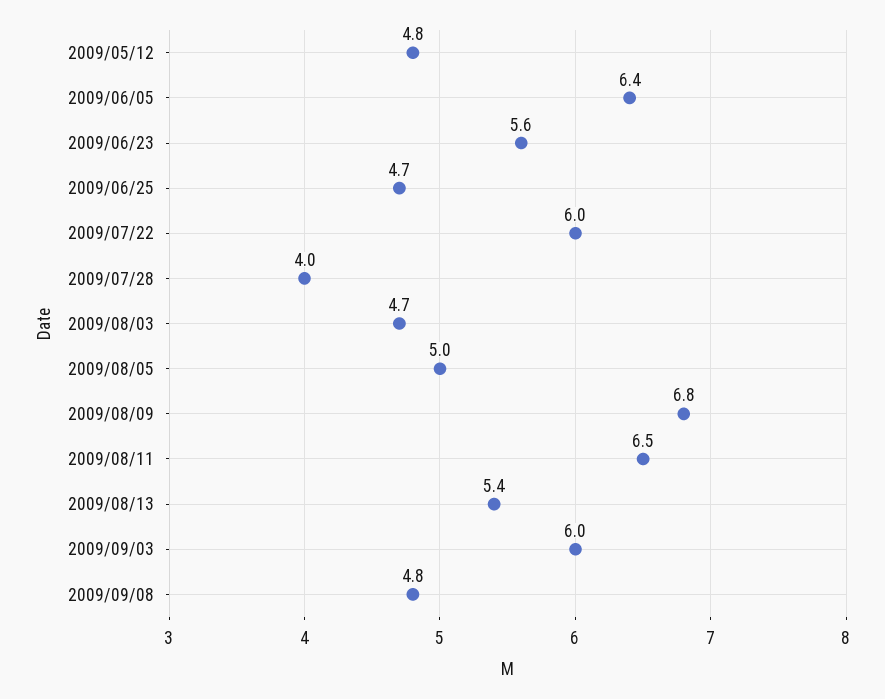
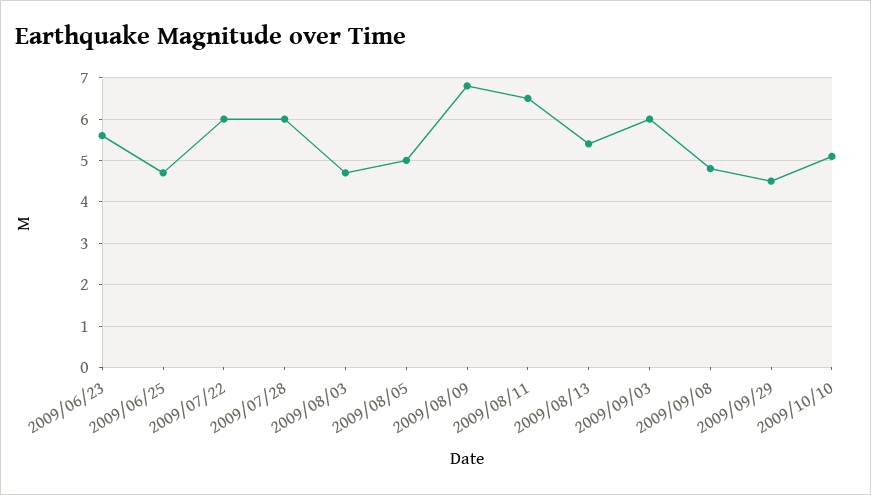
2009/05/12: 4.8 -> none
2009/06/05: 6.4 -> none
2009/07/28: 4 -> 6
2009/09/29: none -> 4.5
2009/10/10: none -> 5

